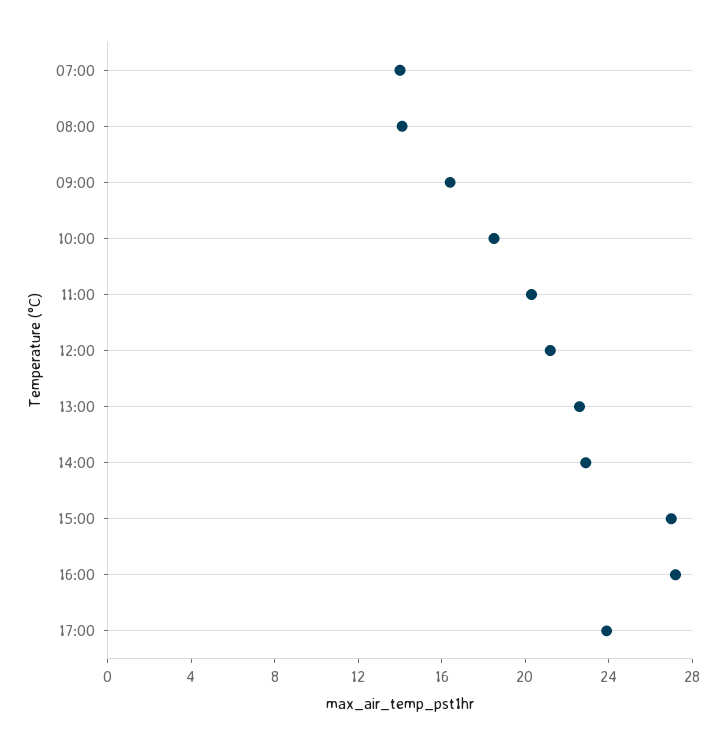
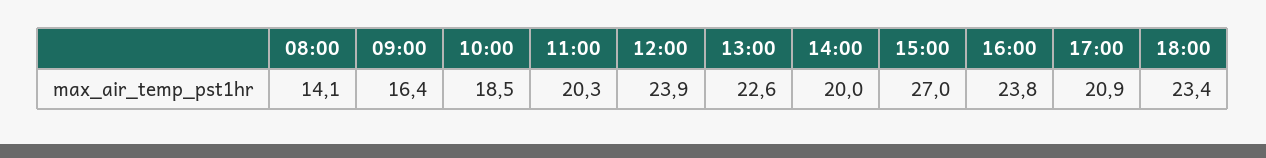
07:00: 14 -> none
12:00: 21 -> 23.9
14:00: 23 -> 20
16:00: 27 -> 23.8
17:00: 24 -> 20.9
18:00: none -> 23.4

